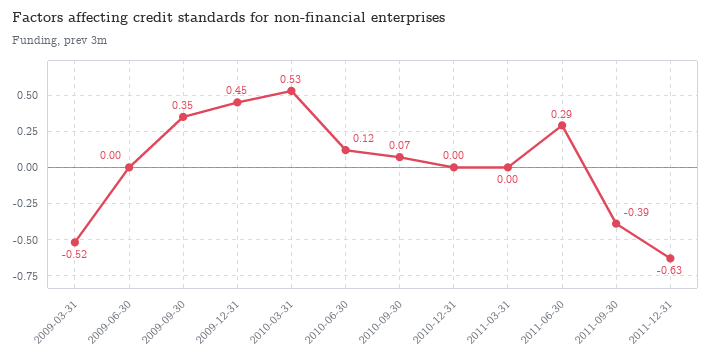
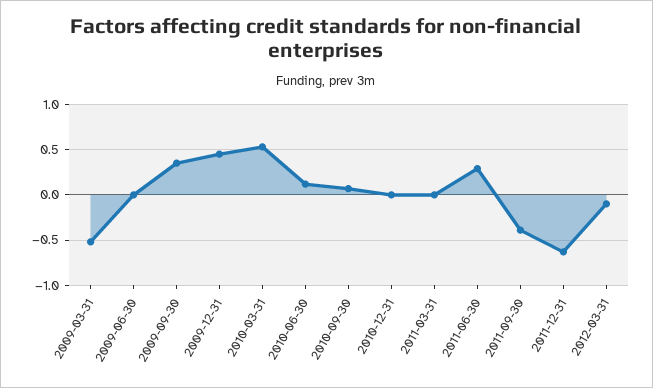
2012-03-31: none -> -0.1

